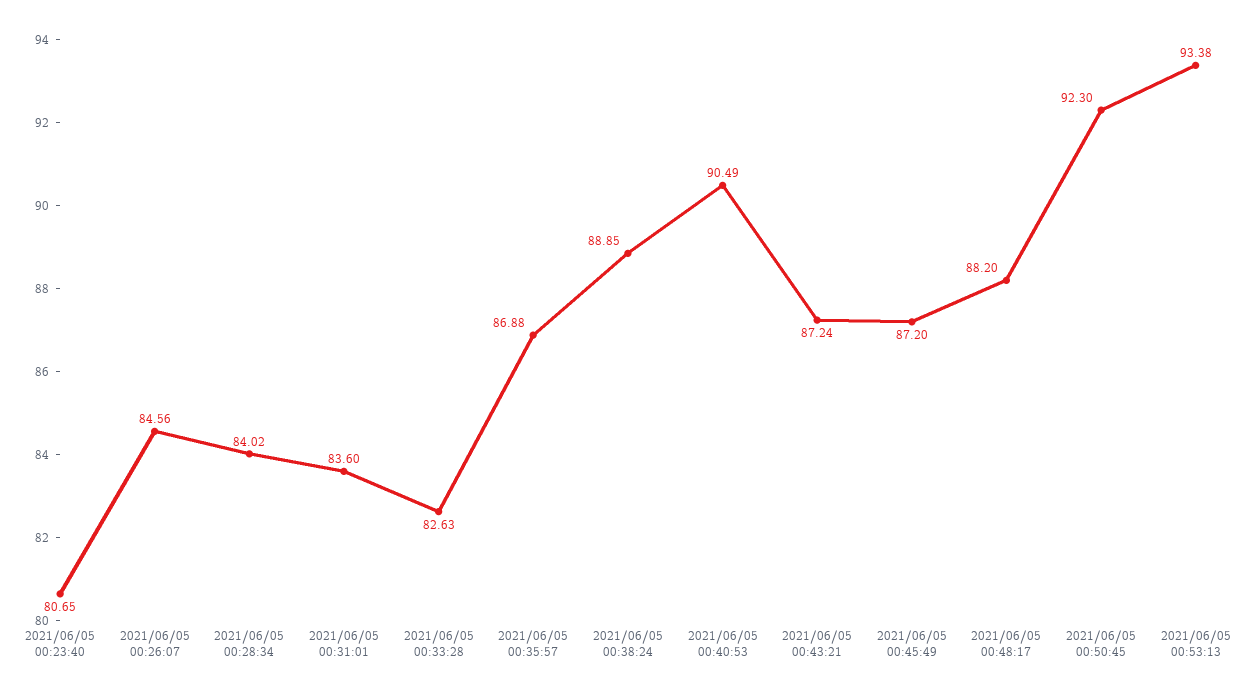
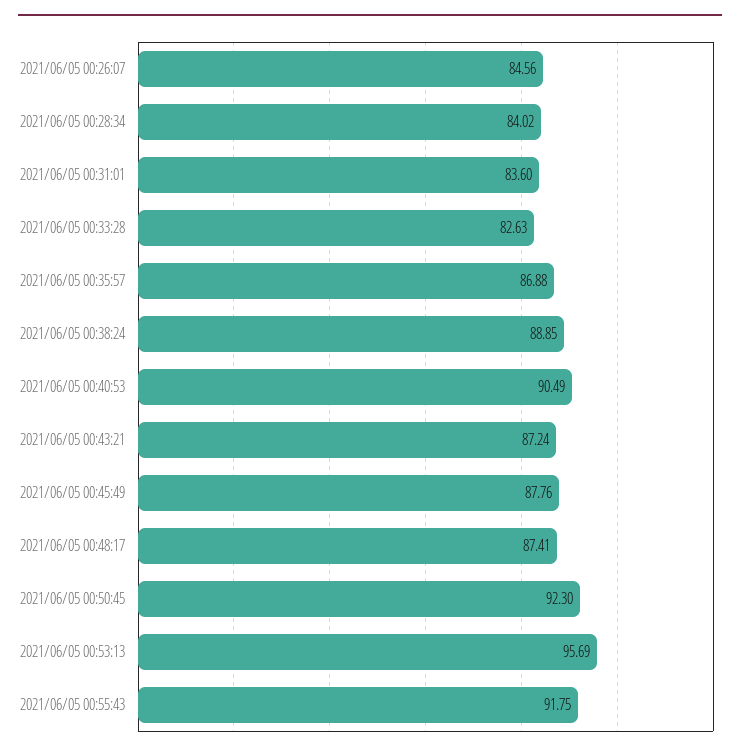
2021/06/05 00:23:40: 80.65 -> none
2021/06/05 00:45:49: 87.2 -> 87.76
2021/06/05 00:48:17: 88.2 -> 87.41
2021/06/05 00:53:13: 93.38 -> 95.69
2021/06/05 00:55:43: none -> 91.75

